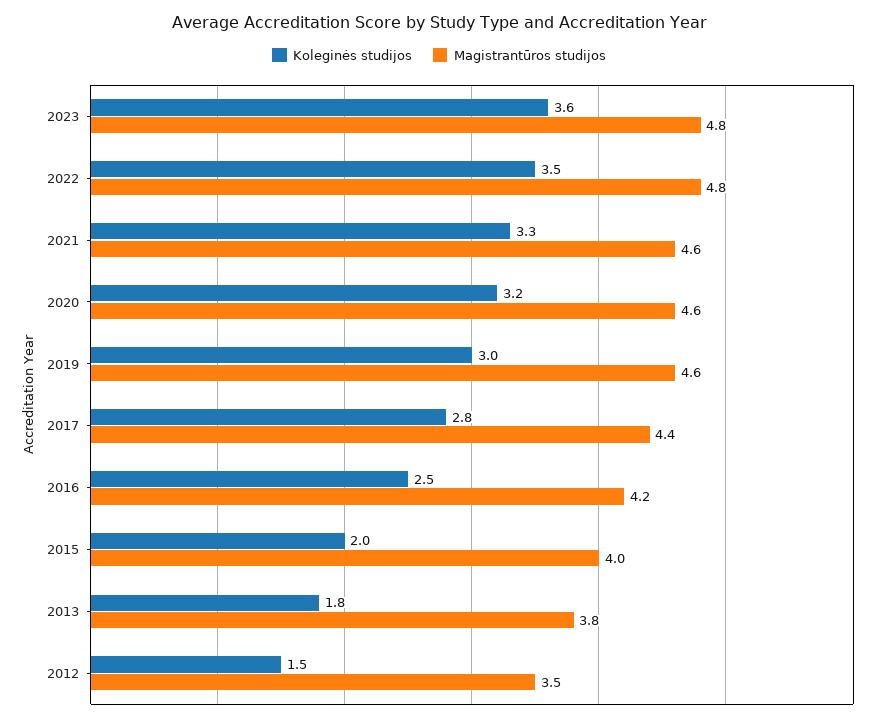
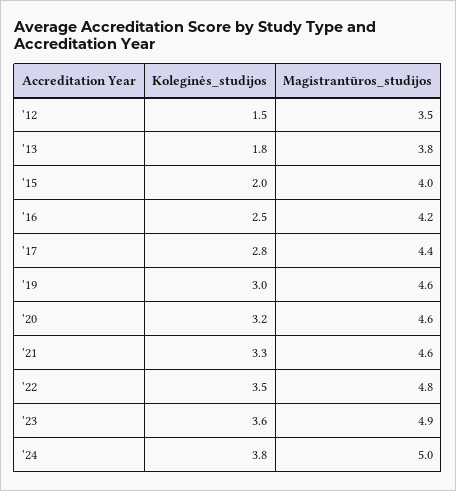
Magistrantūros studijos, 2023: 4.8 -> 4.9
Koleginės studijos, '24: none -> 3.8
Magistrantūros studijos, '24: none -> 5

